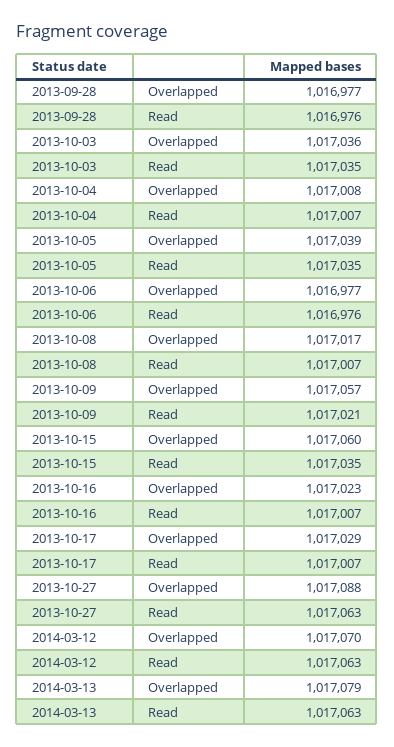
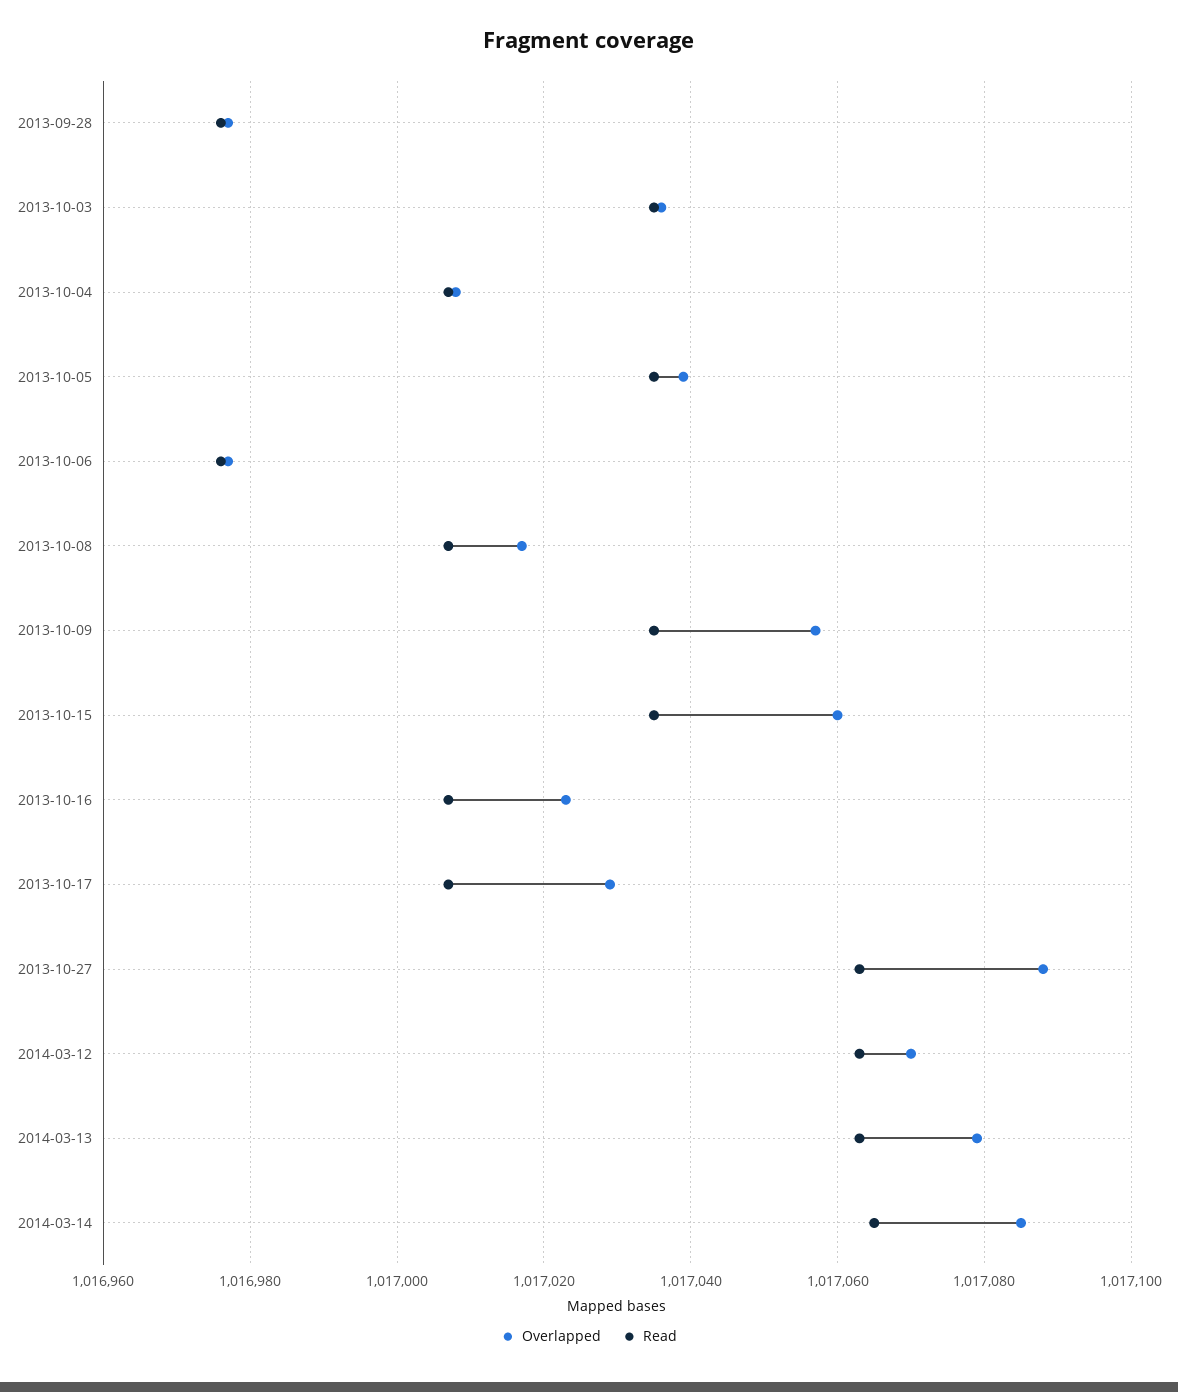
Read, 2013-10-09: 1017021 -> 1017035
Overlapped, 2014-03-14: none -> 1017085
Read, 2014-03-14: none -> 1017065

